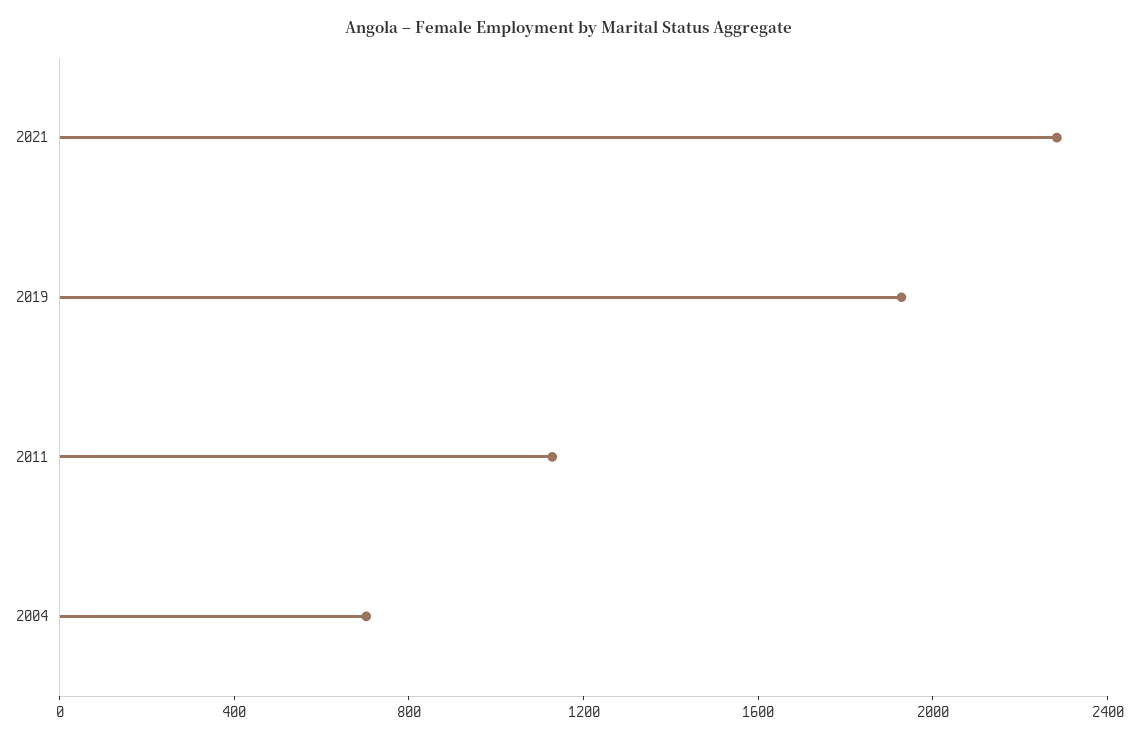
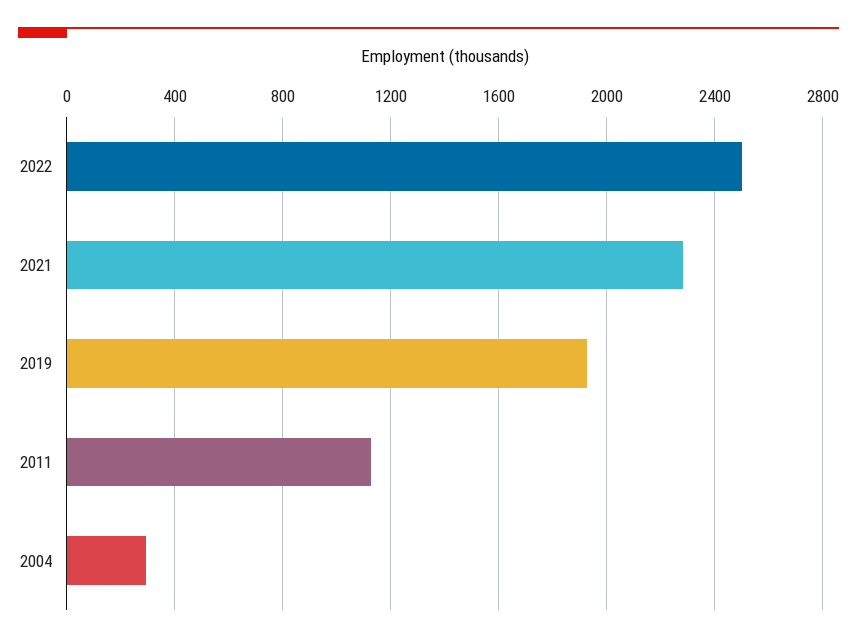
2004: 700 -> 300
2022: none -> 2500

